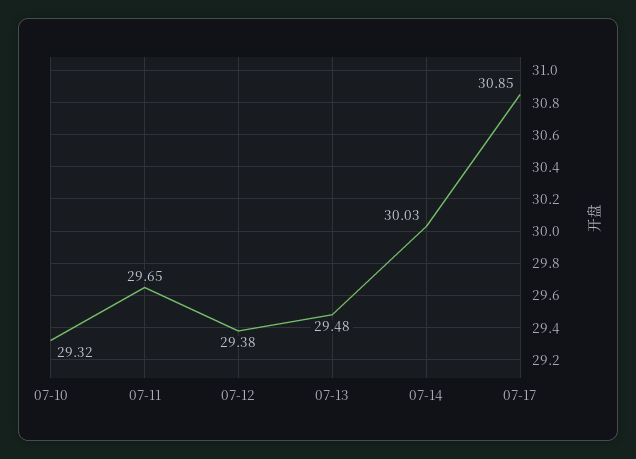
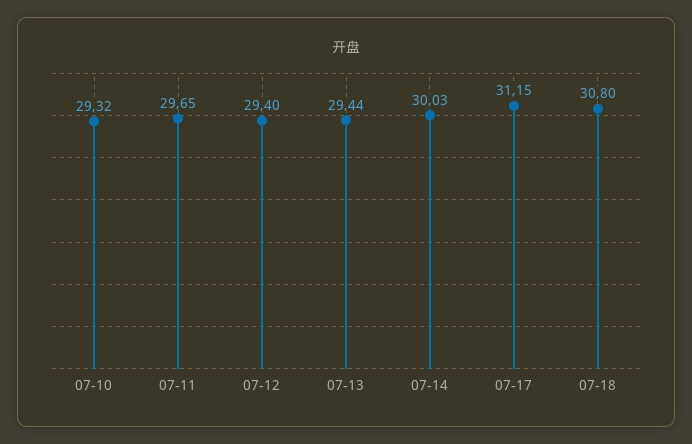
07-12: 29.38 -> 29.4
07-13: 29.48 -> 29.44
07-17: 30.85 -> 31.15
07-18: none -> 30.8

